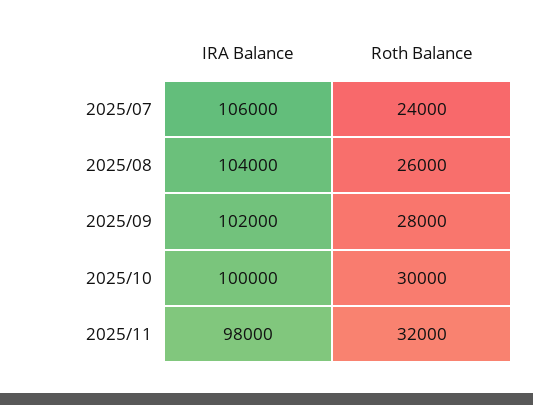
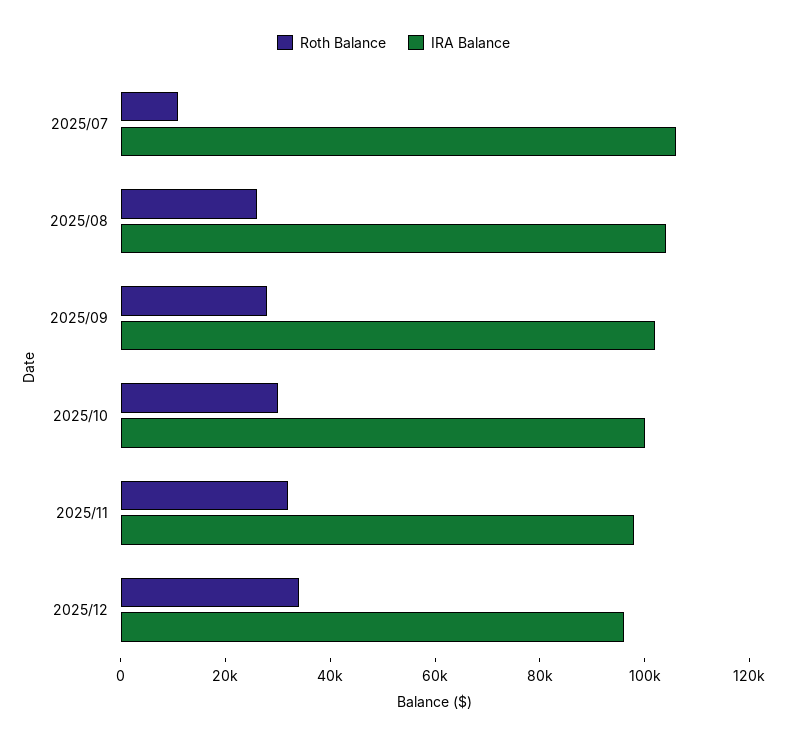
Roth Balance, 2025/07: 24000 -> 10000
Roth Balance, 2025/12: none -> 35000
IRA Balance, 2025/12: none -> 95000

